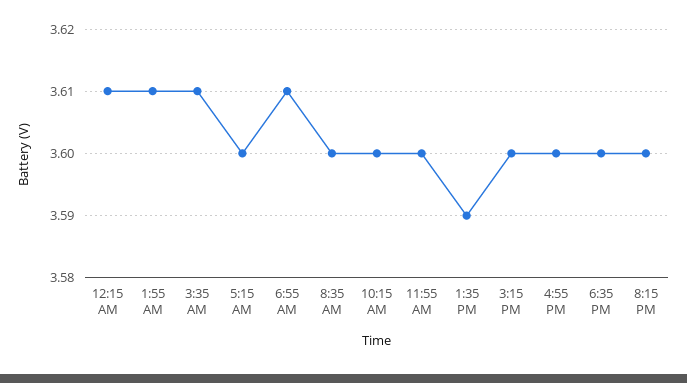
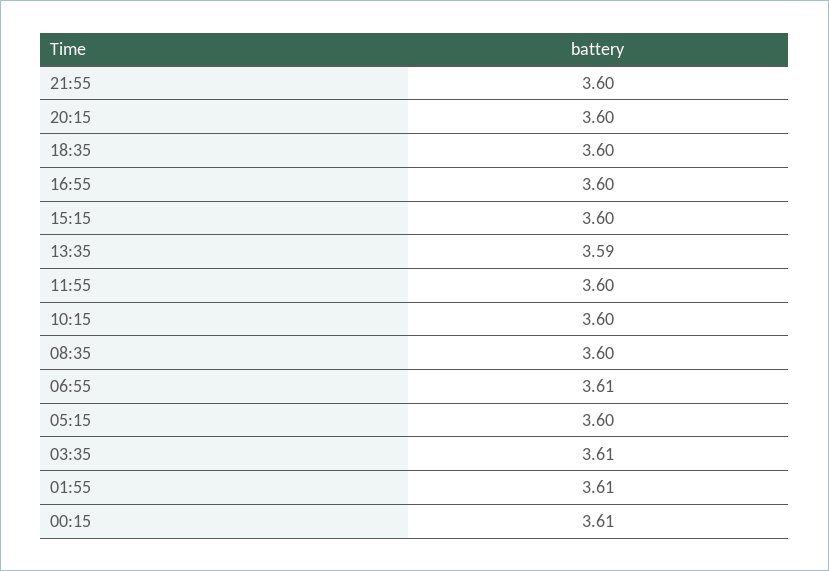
21:55: none -> 3.6

